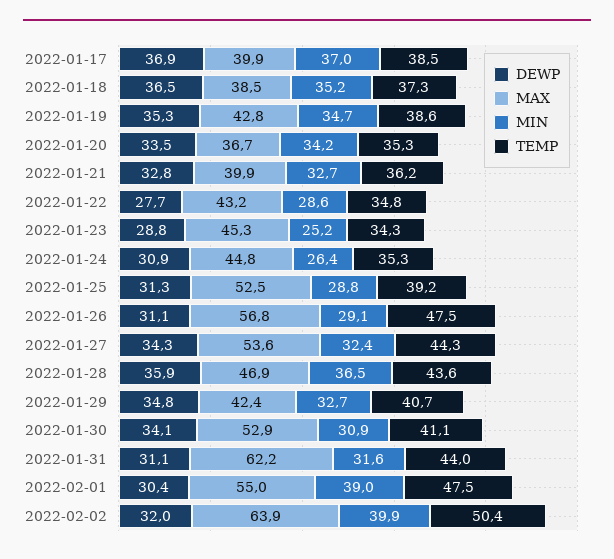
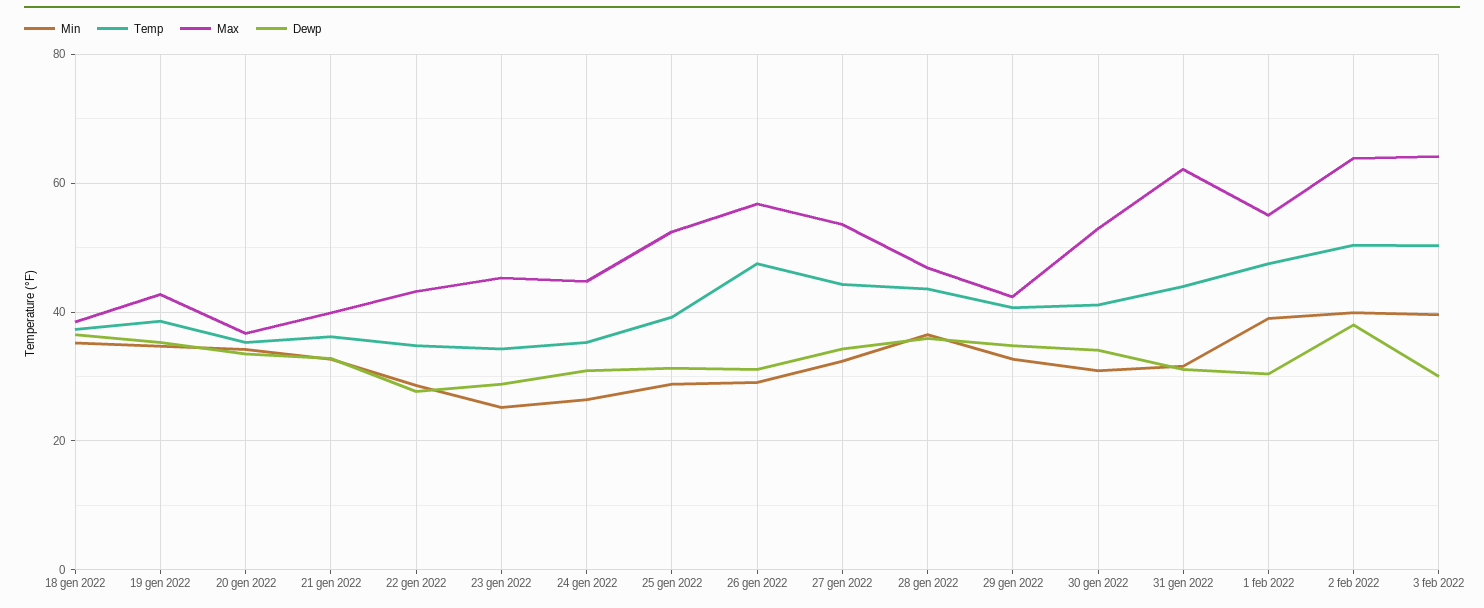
DEWP, 2022-01-17: 36.9 -> none
MAX, 2022-01-17: 39.9 -> none
MIN, 2022-01-17: 37 -> none
TEMP, 2022-01-17: 38.5 -> none
DEWP, 2022-02-02: 32 -> 38
MIN, 3 feb 2022: none -> 40
TEMP, 3 feb 2022: none -> 50
MAX, 3 feb 2022: none -> 64
DEWP, 3 feb 2022: none -> 30

